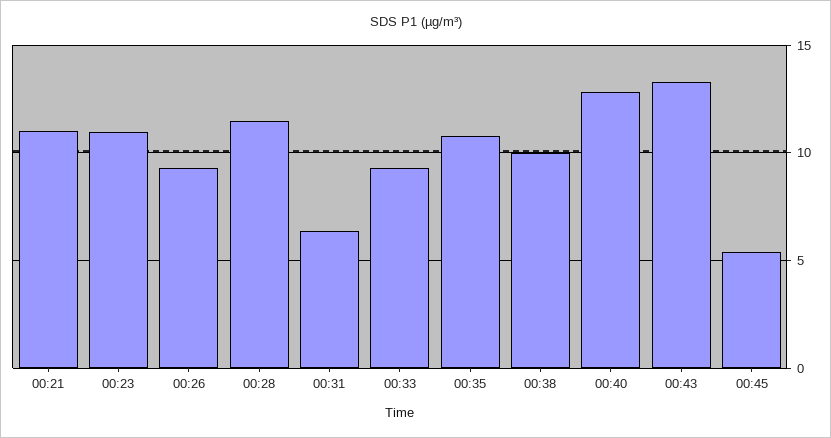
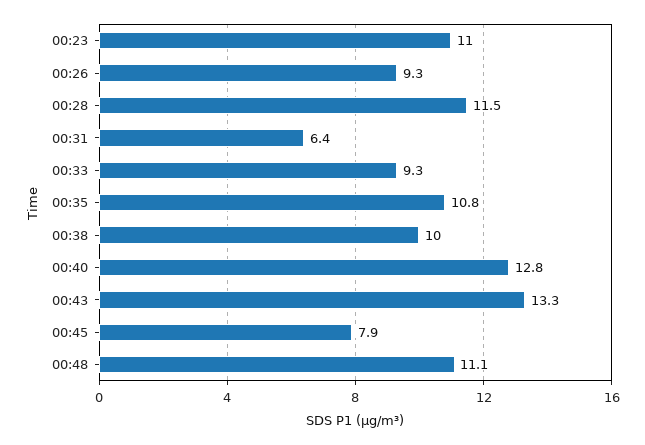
00:21: 11 -> none
00:45: 5.5 -> 7.9
00:48: none -> 11.1

